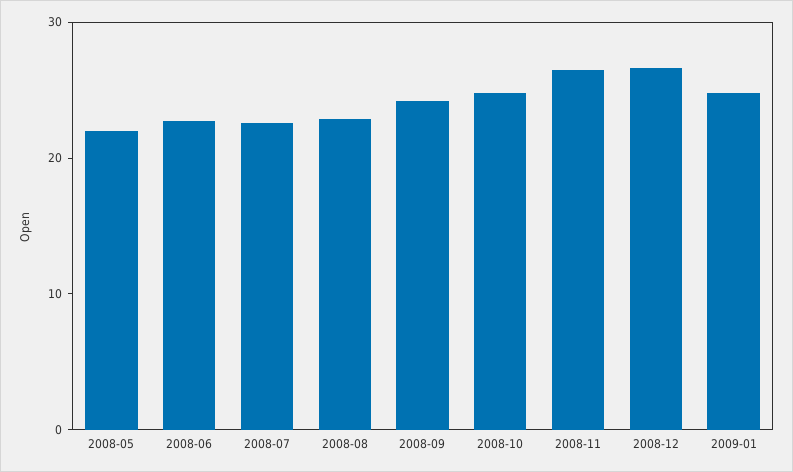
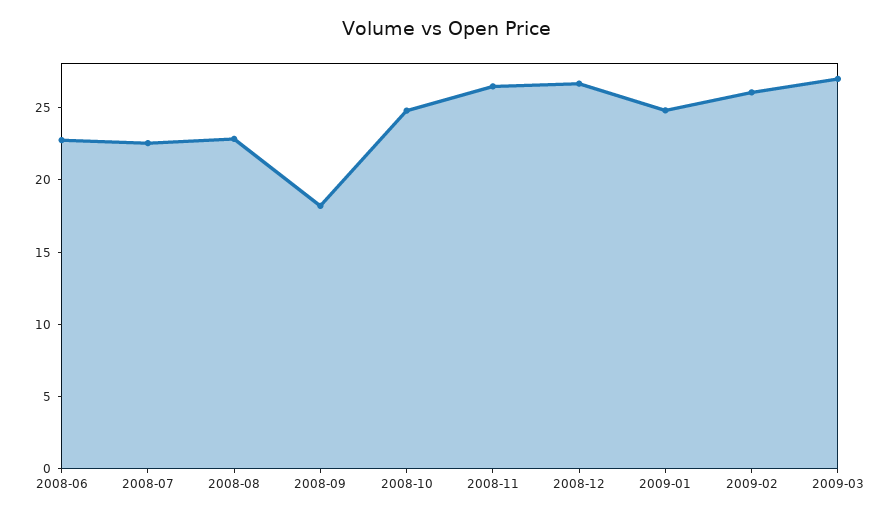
2008-05: 22 -> none
2008-09: 24 -> 18
2009-02: none -> 26
2009-03: none -> 27

